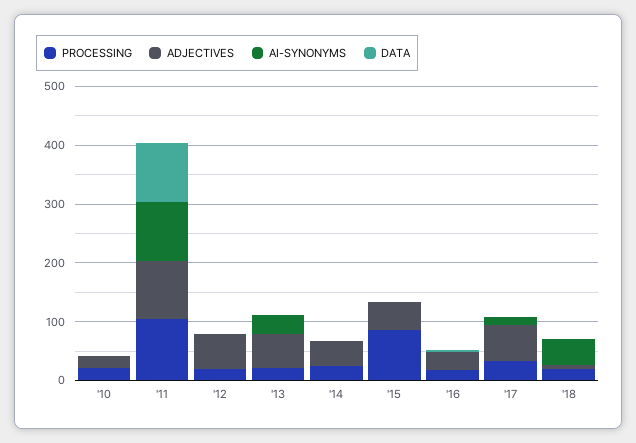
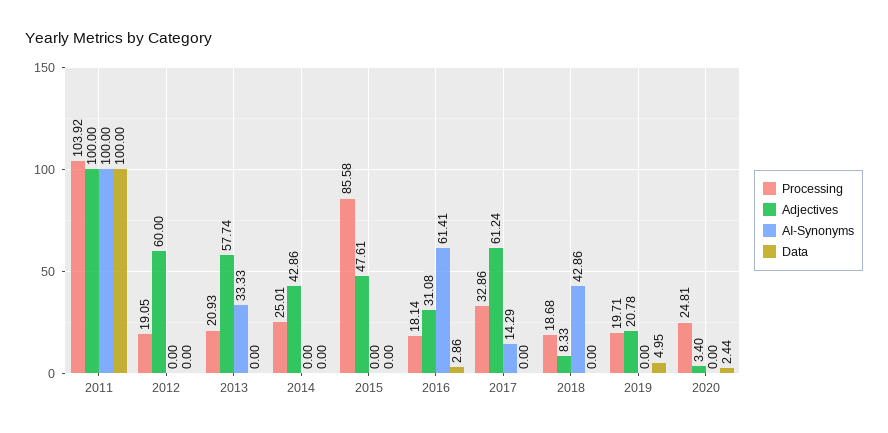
PROCESSING, '10: 20 -> none
ADJECTIVES, '10: 20 -> none
AI-SYNONYMS, '10: 0 -> none
DATA, '10: 0 -> none
AI-SYNONYMS, '16: 0 -> 61.41
PROCESSING, 2019: none -> 19.71
ADJECTIVES, 2019: none -> 20.78
AI-SYNONYMS, 2019: none -> 0
DATA, 2019: none -> 4.95
PROCESSING, 2020: none -> 24.81
ADJECTIVES, 2020: none -> 3.4
AI-SYNONYMS, 2020: none -> 0
DATA, 2020: none -> 2.44

